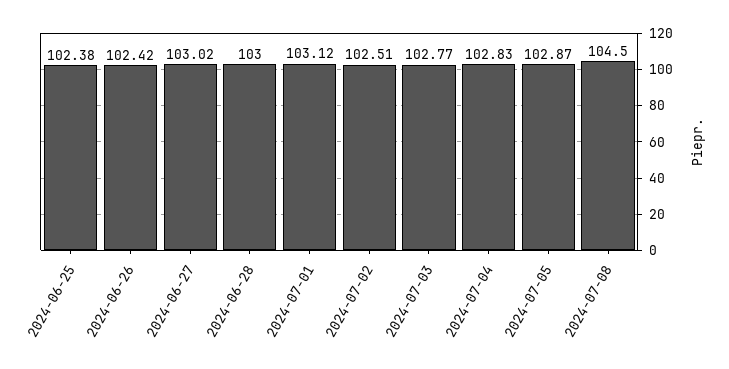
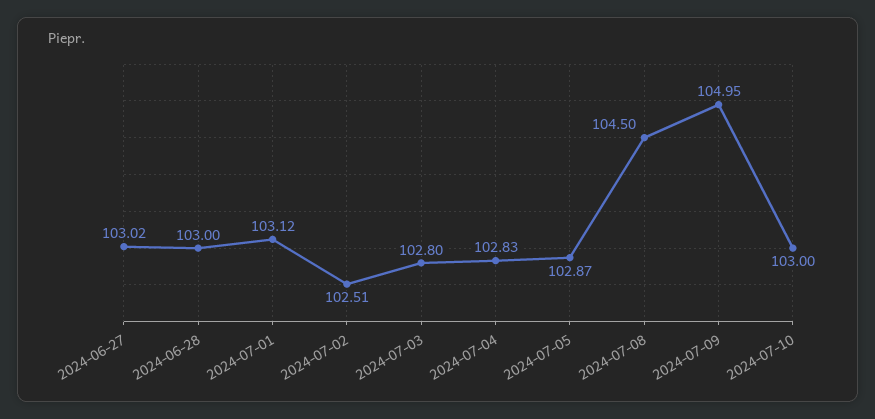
2024-06-25: 102.38 -> none
2024-06-26: 102.42 -> none
2024-07-03: 102.77 -> 102.8
2024-07-09: none -> 104.95
2024-07-10: none -> 103

